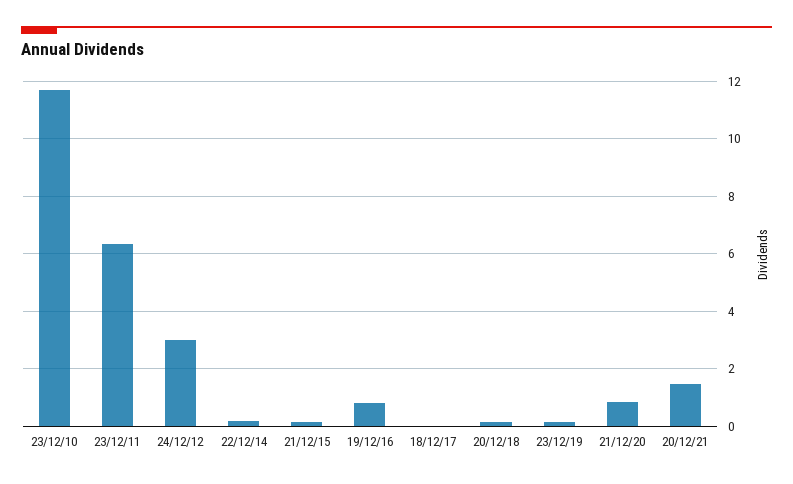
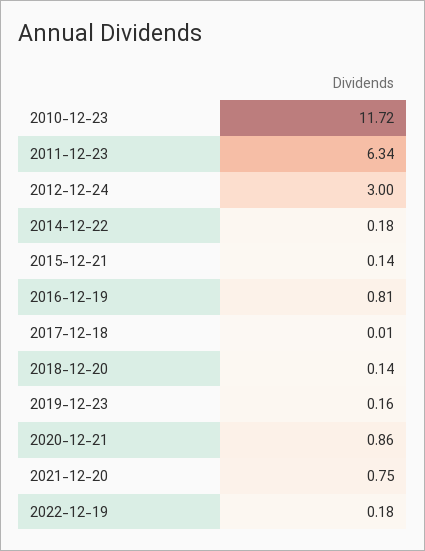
20/12/21: 1.5 -> 0.75
2022-12-19: none -> 0.18

